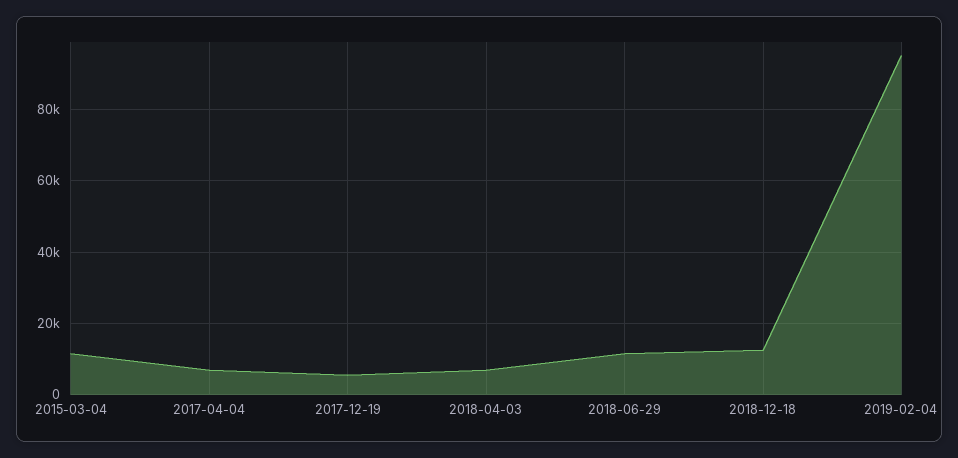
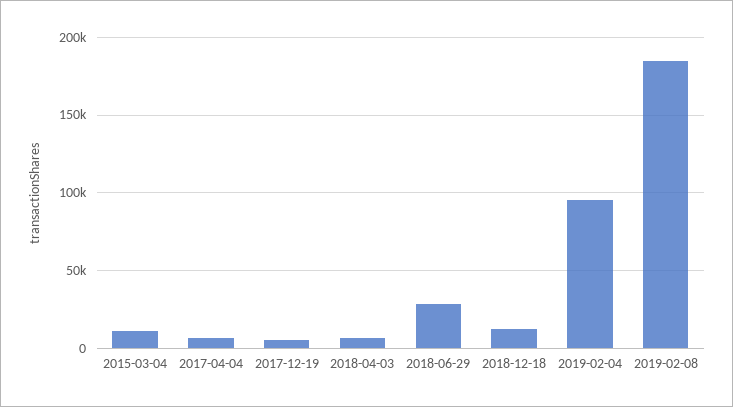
2018-06-29: 12000 -> 30000
2019-02-08: none -> 185000

